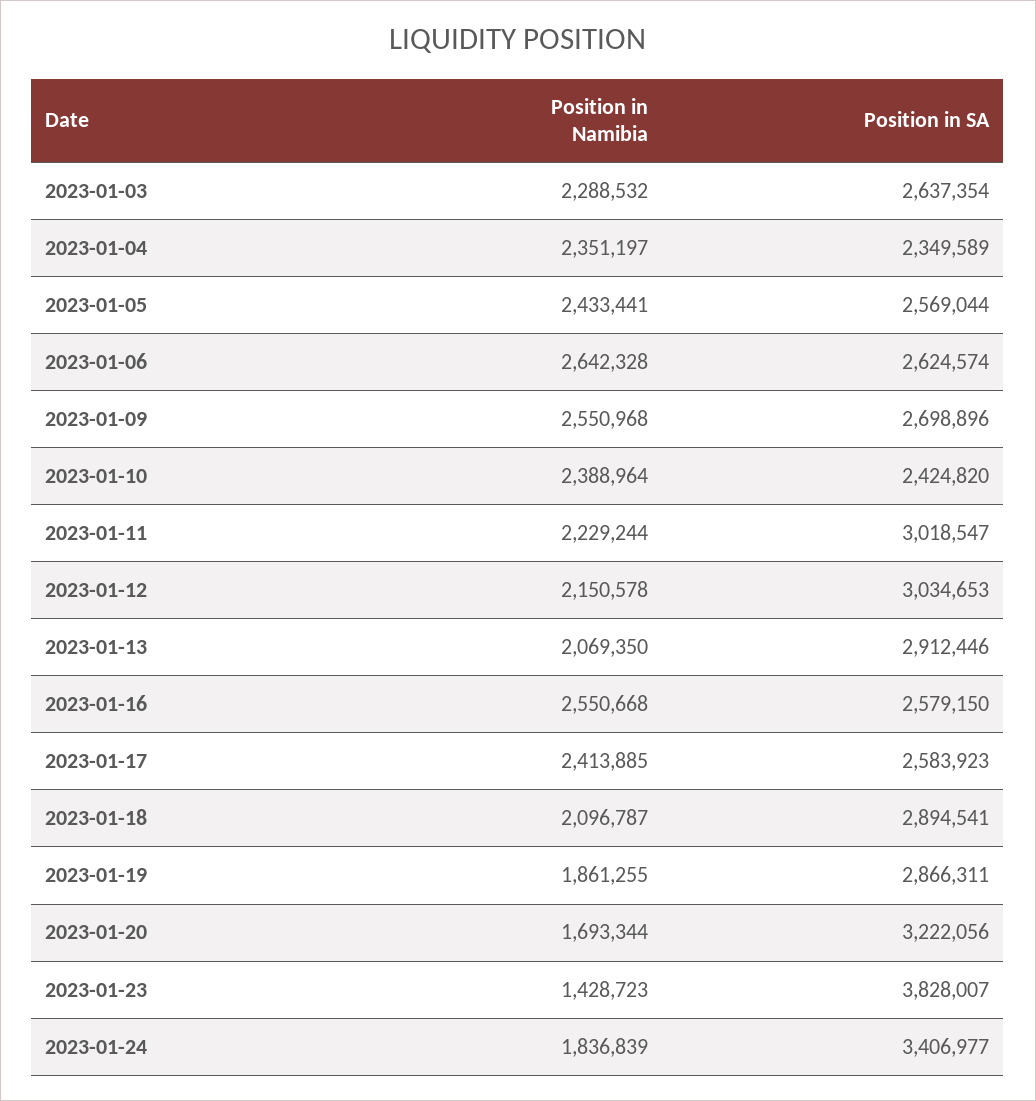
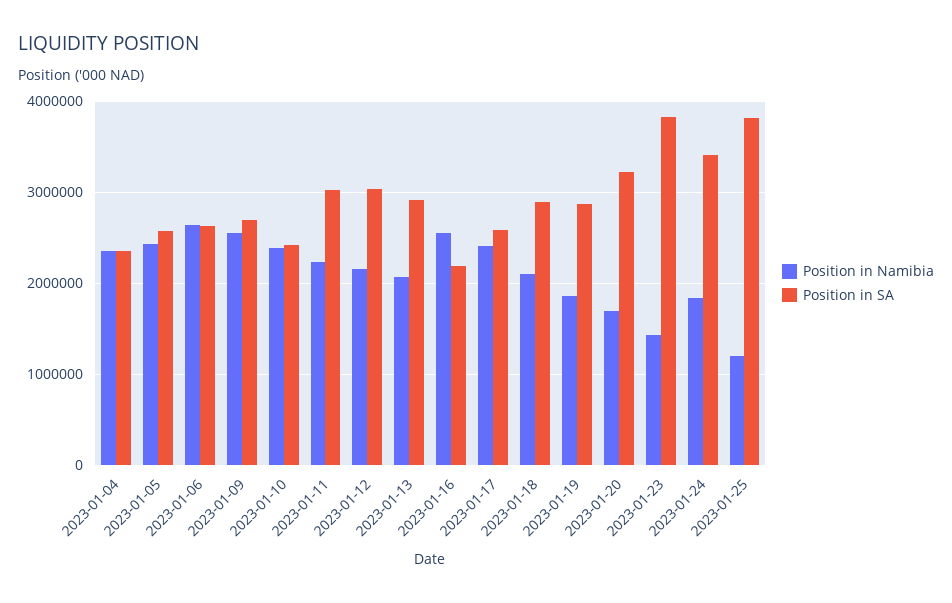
Position in Namibia, 2023-01-03: 2288532 -> none
Position in SA, 2023-01-03: 2637354 -> none
Position in SA, 2023-01-16: 2579150 -> 2200000
Position in Namibia, 2023-01-25: none -> 1200000
Position in SA, 2023-01-25: none -> 3800000

